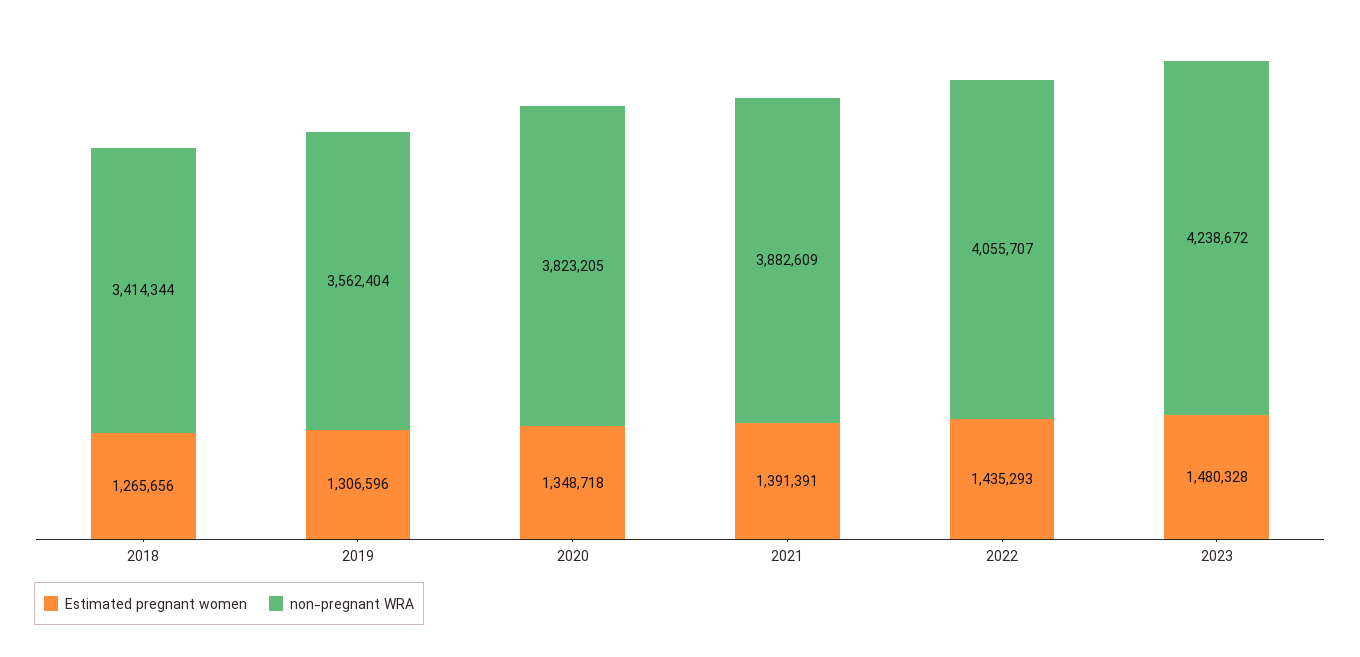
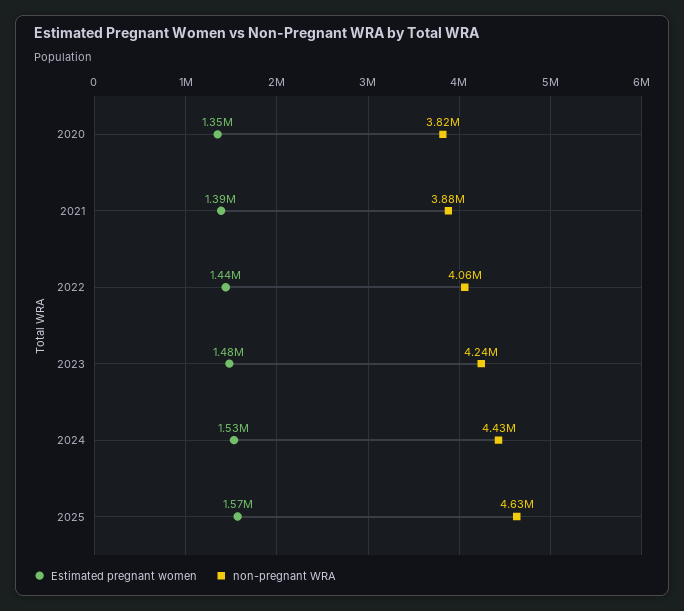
Estimated pregnant women, 2018: 1265656 -> none
non-pregnant WRA, 2018: 3414344 -> none
Estimated pregnant women, 2019: 1306596 -> none
non-pregnant WRA, 2019: 3562404 -> none
Estimated pregnant women, 2024: none -> 1530000
non-pregnant WRA, 2024: none -> 4430000
Estimated pregnant women, 2025: none -> 1570000
non-pregnant WRA, 2025: none -> 4630000

